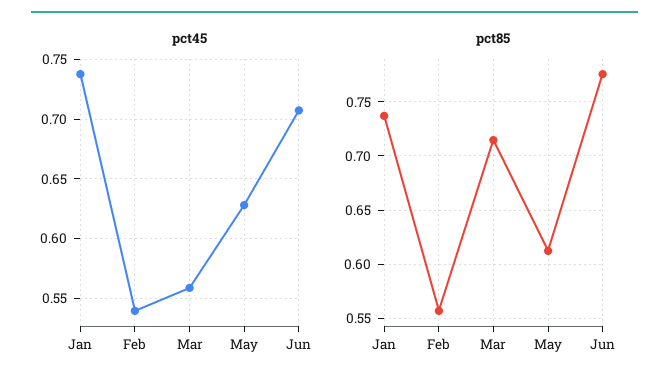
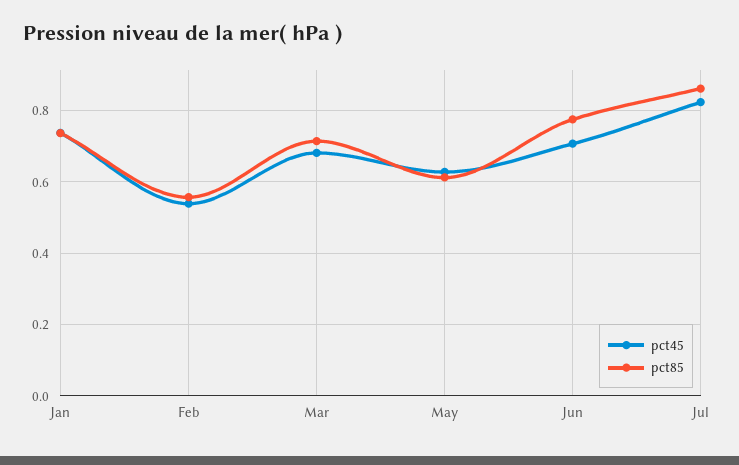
pct45, Mar: 0.56 -> 0.68
pct45, Jul: none -> 0.82
pct85, Jul: none -> 0.86

